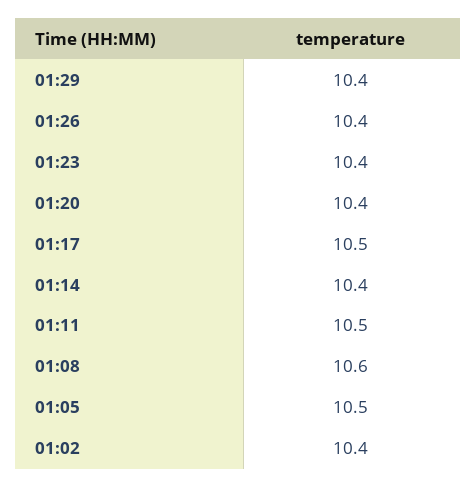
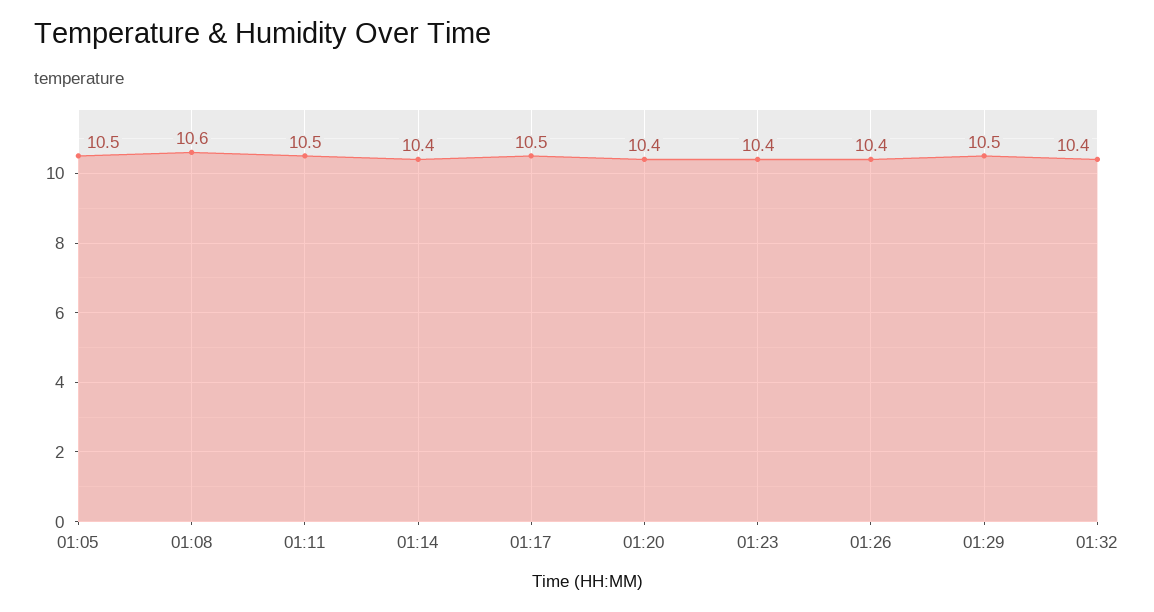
01:29: 10.4 -> 10.5
01:02: 10.4 -> none
01:32: none -> 10.4

